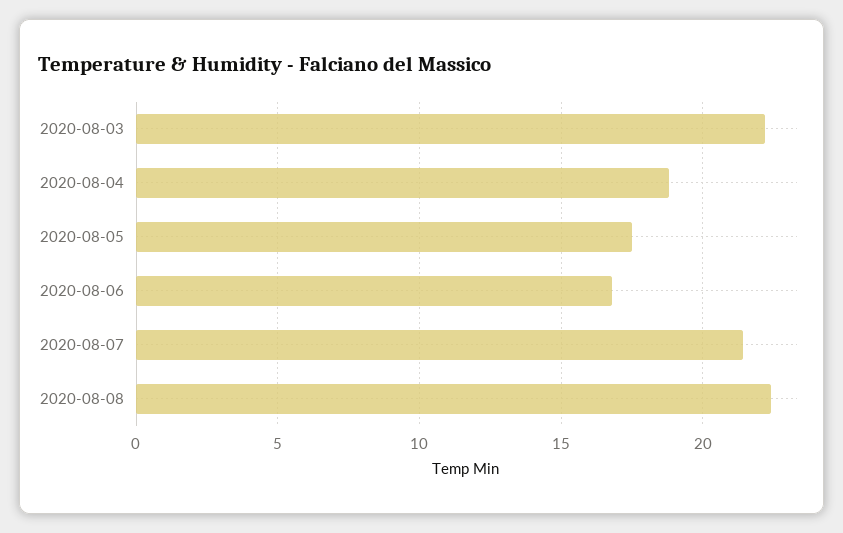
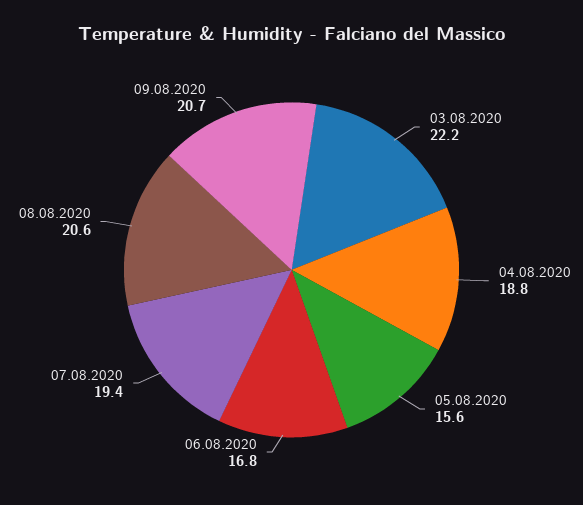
2020-08-05: 17.5 -> 15.6
2020-08-07: 21.5 -> 19.4
2020-08-08: 22.5 -> 20.6
09.08.2020: none -> 20.7

